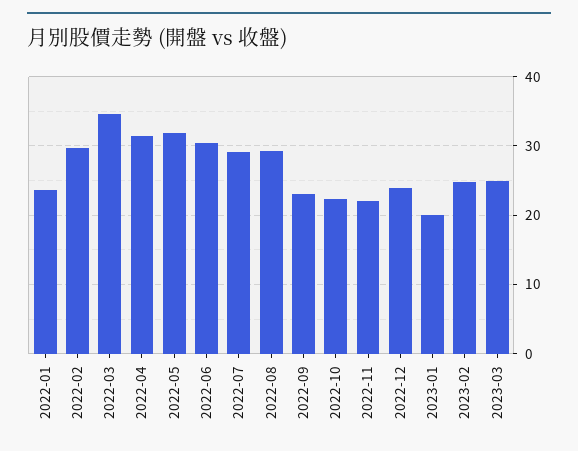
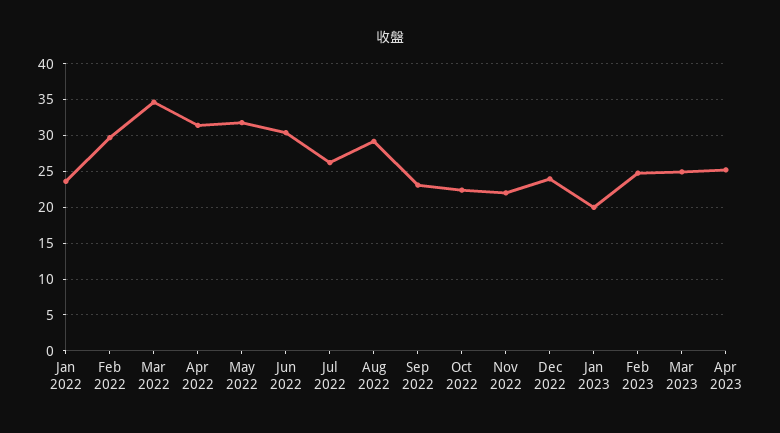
2022-07: 29 -> 26
Apr 2023: none -> 25

